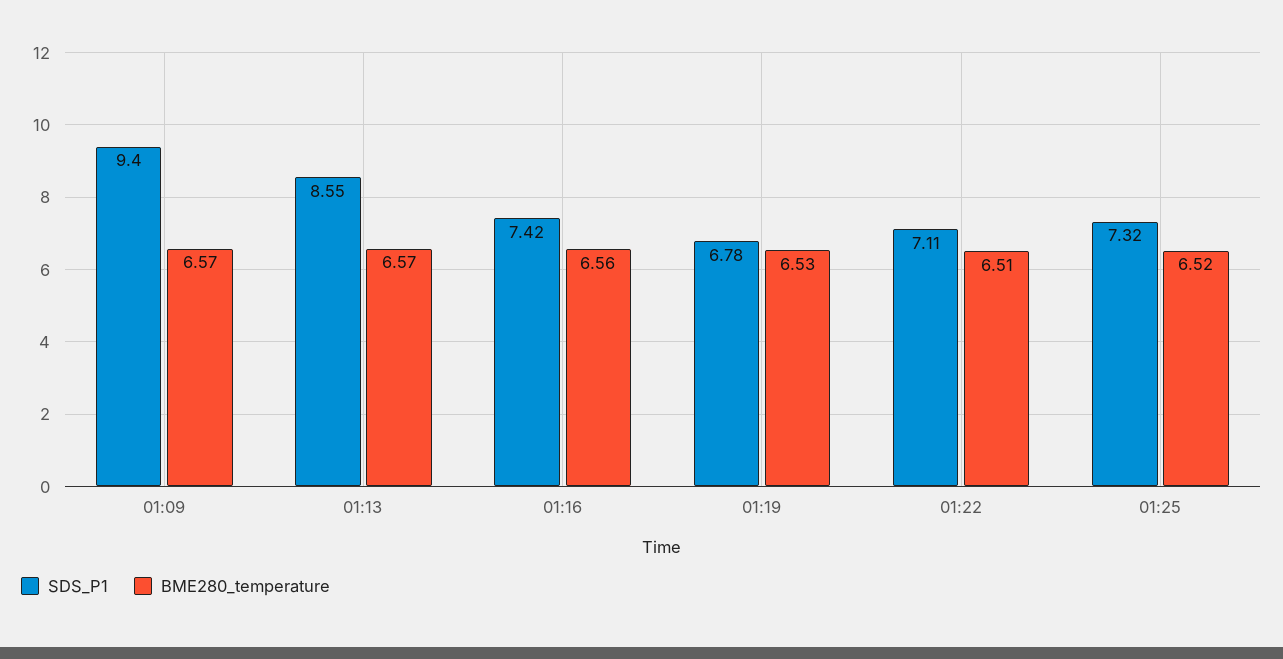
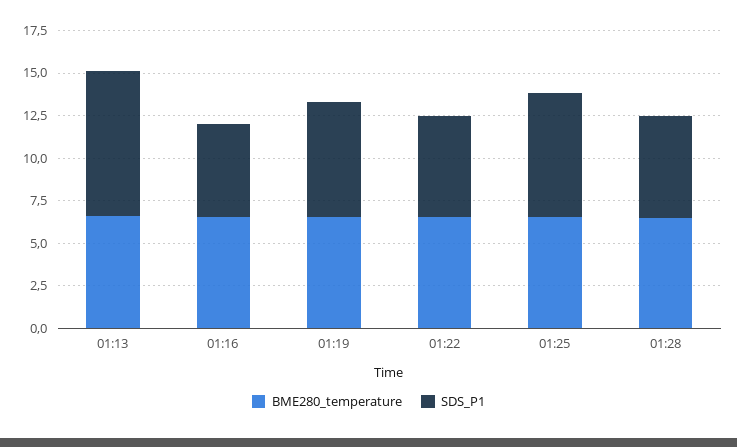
SDS_P1, 01:09: 9.4 -> none
BME280_temperature, 01:09: 6.57 -> none
SDS_P1, 01:16: 7.42 -> 5.5
SDS_P1, 01:22: 7.11 -> 6
BME280_temperature, 01:28: none -> 6.5
SDS_P1, 01:28: none -> 6

